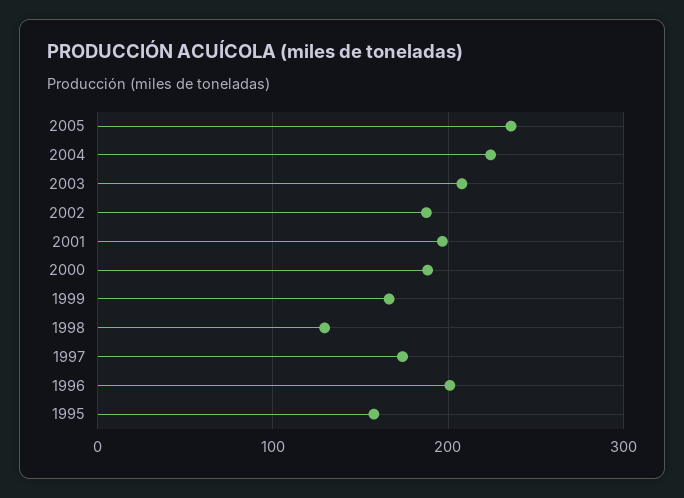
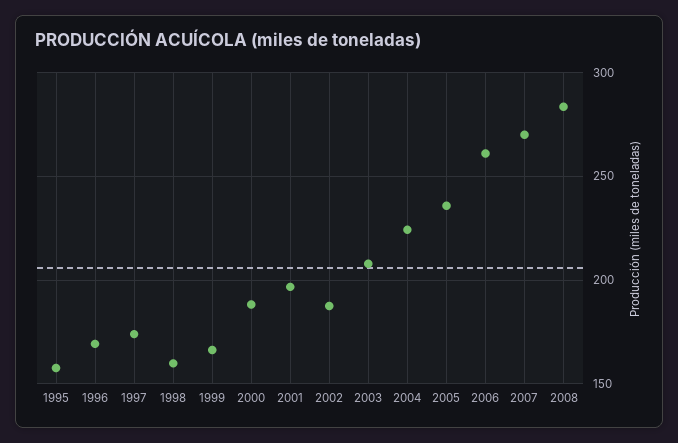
1998: 130 -> 160
1996: 200 -> 170
2006: none -> 260
2007: none -> 270
2008: none -> 285

